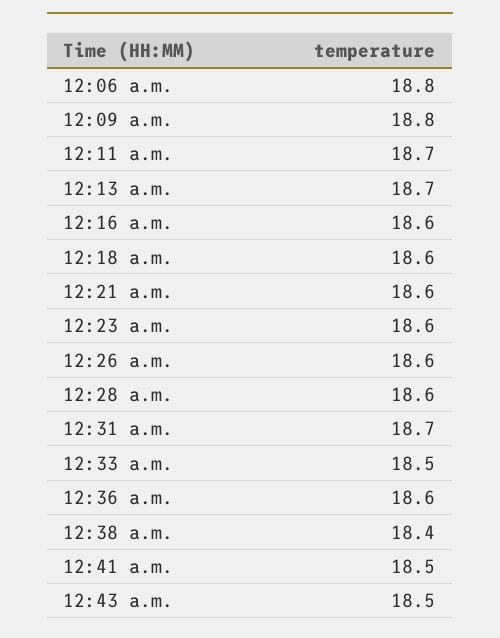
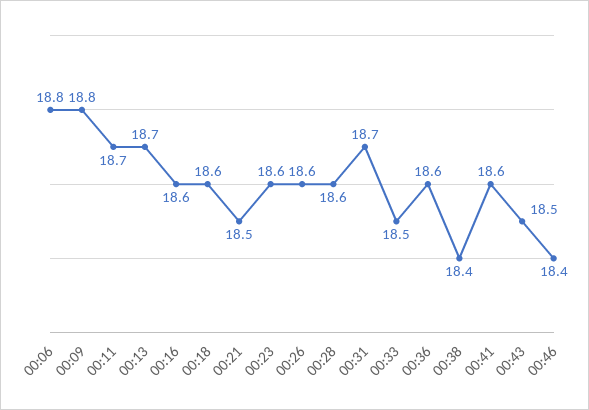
12:21 a.m.: 18.6 -> 18.5
12:41 a.m.: 18.5 -> 18.6
00:46: none -> 18.4

